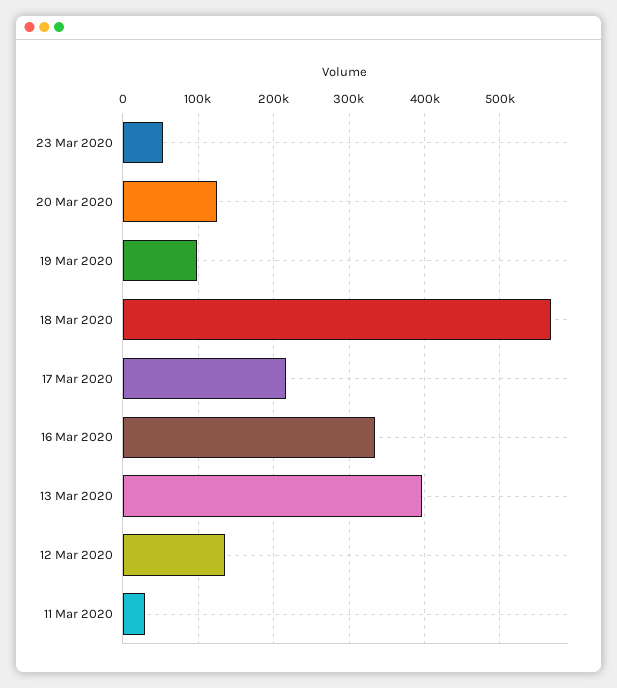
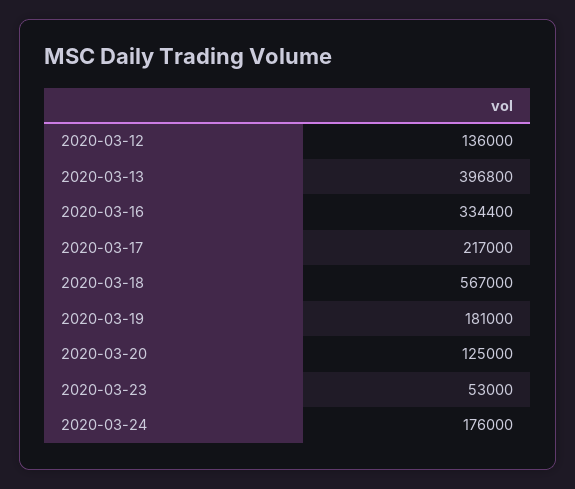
19 Mar 2020: 100000 -> 181000
11 Mar 2020: 30000 -> none
2020-03-24: none -> 176000

